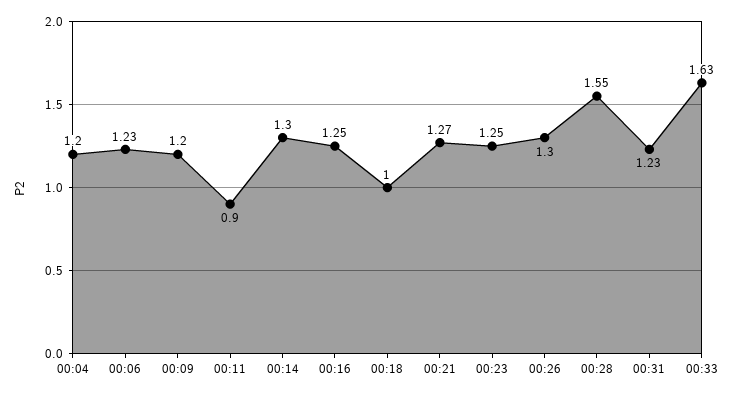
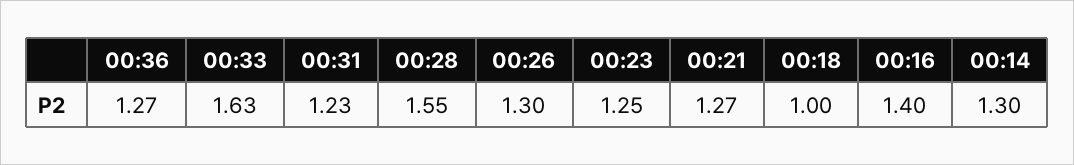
00:04: 1.2 -> none
00:06: 1.23 -> none
00:09: 1.2 -> none
00:11: 0.9 -> none
00:16: 1.25 -> 1.4
00:36: none -> 1.27

